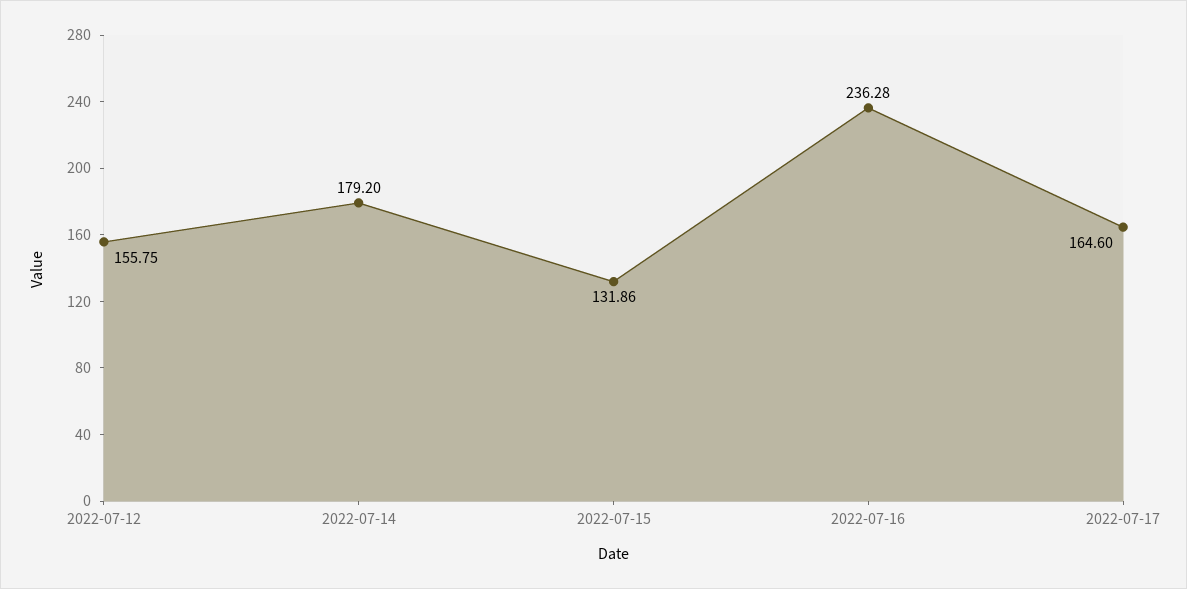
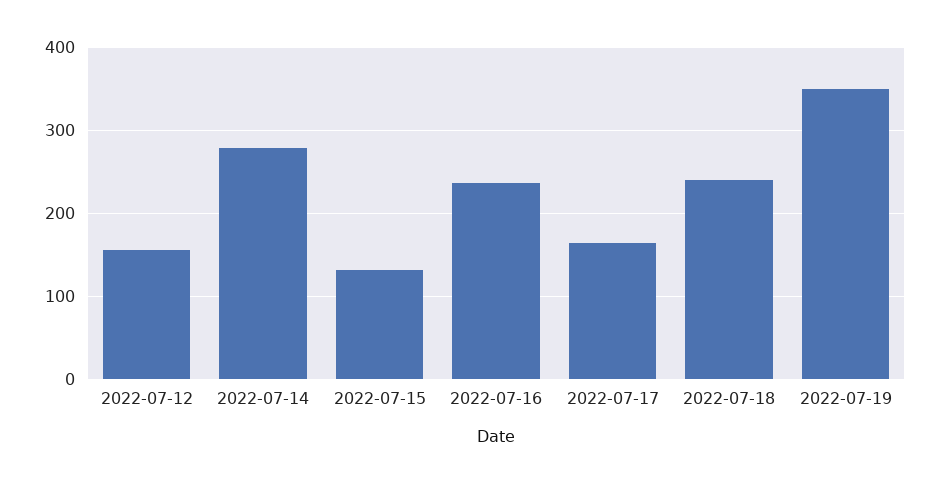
2022-07-14: 179.2 -> 280
2022-07-18: none -> 240
2022-07-19: none -> 350

